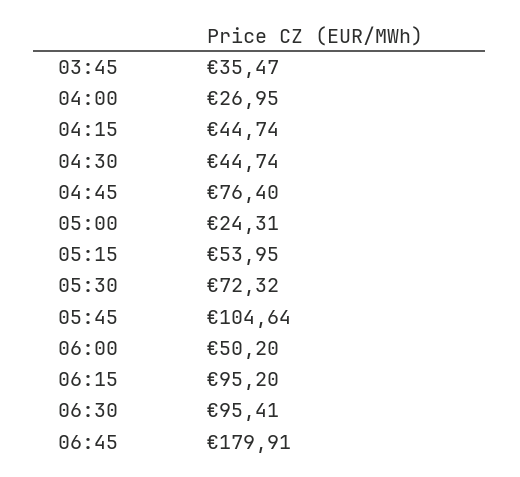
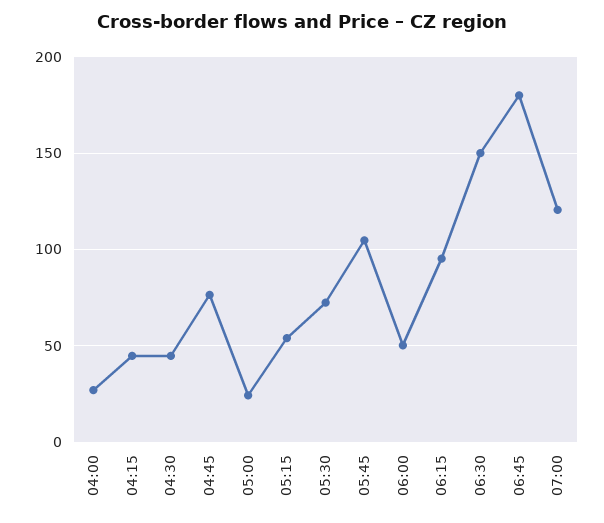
03:45: 35.47 -> none
06:30: 95.41 -> 150
07:00: none -> 120

